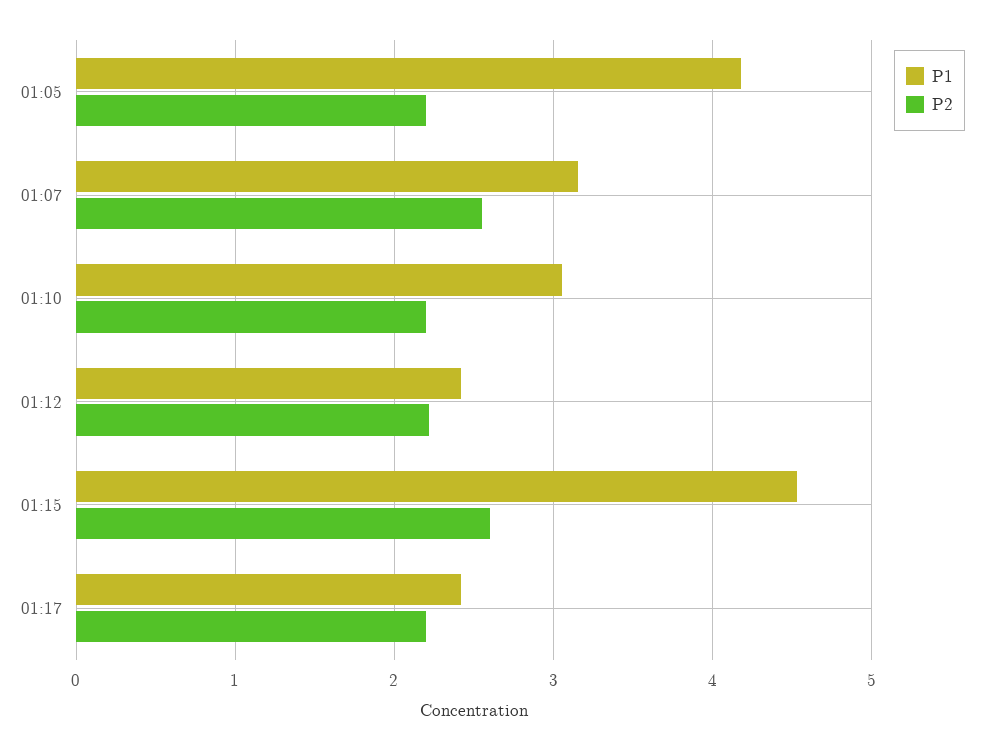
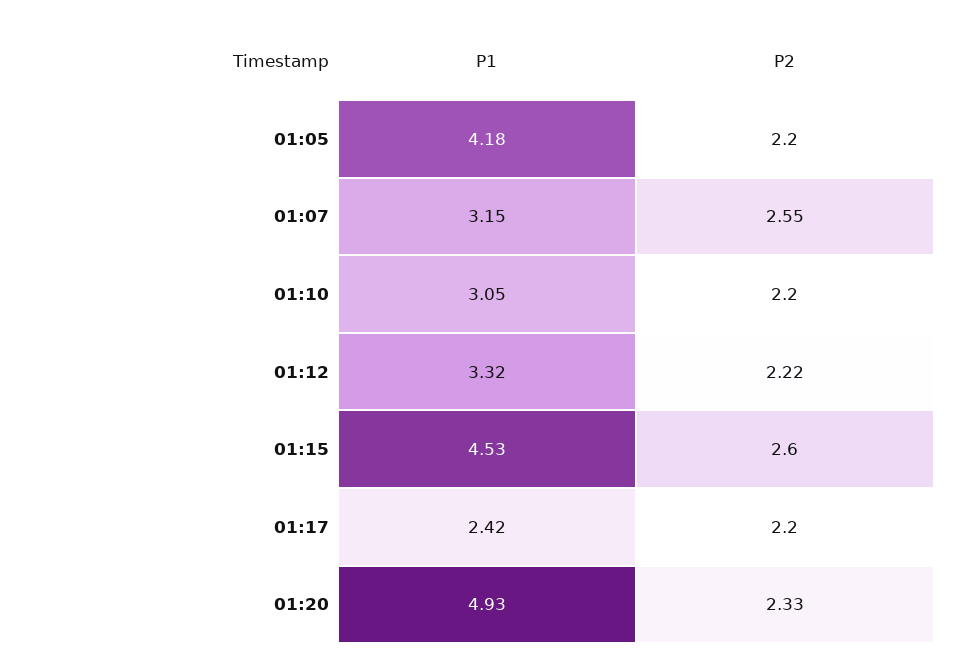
P1, 01:12: 2.4 -> 3.32
P1, 01:20: none -> 4.93
P2, 01:20: none -> 2.33

